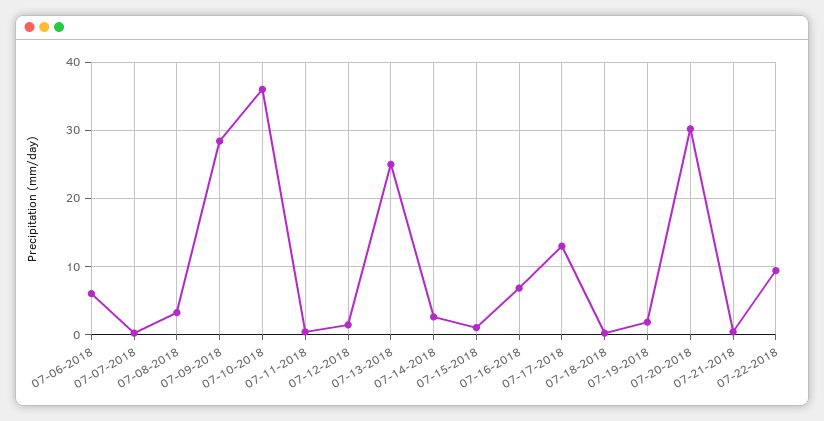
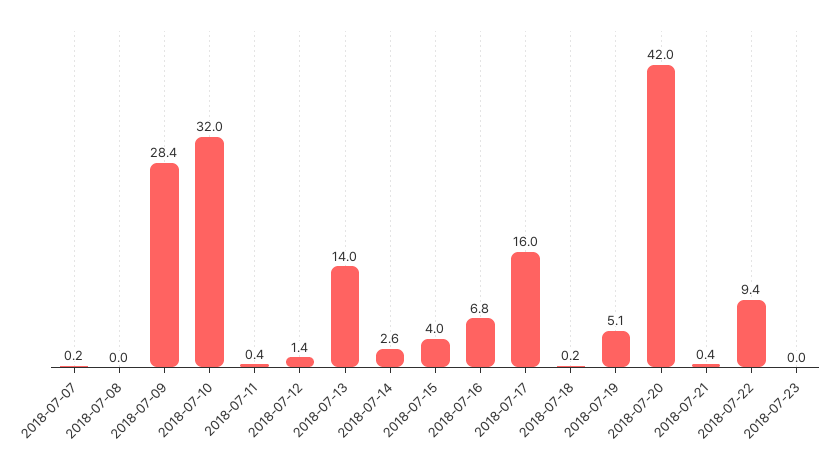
07-06-2018: 6 -> none
07-08-2018: 3 -> 0
07-10-2018: 36 -> 32
07-13-2018: 25 -> 14
07-15-2018: 1 -> 4
07-17-2018: 13 -> 16
07-19-2018: 2 -> 5.1
07-20-2018: 30 -> 42
2018-07-23: none -> 0

